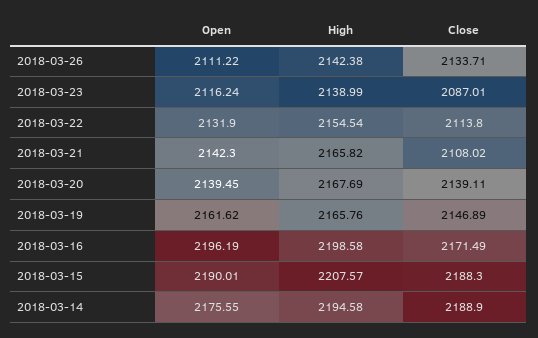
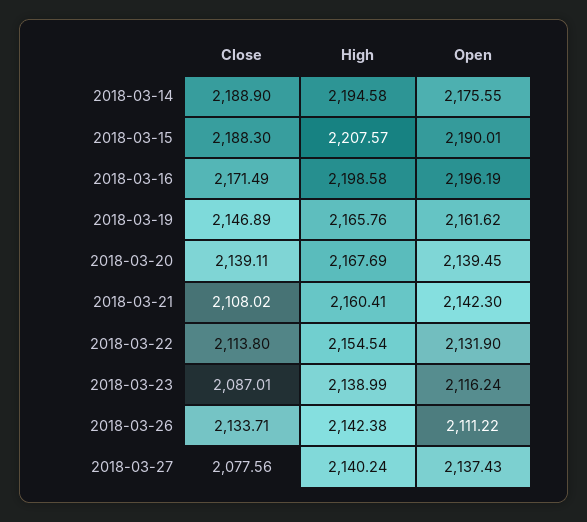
High, 2018-03-21: 2165.82 -> 2160.41
Close, 2018-03-27: none -> 2077.56
High, 2018-03-27: none -> 2140.24
Open, 2018-03-27: none -> 2137.43

